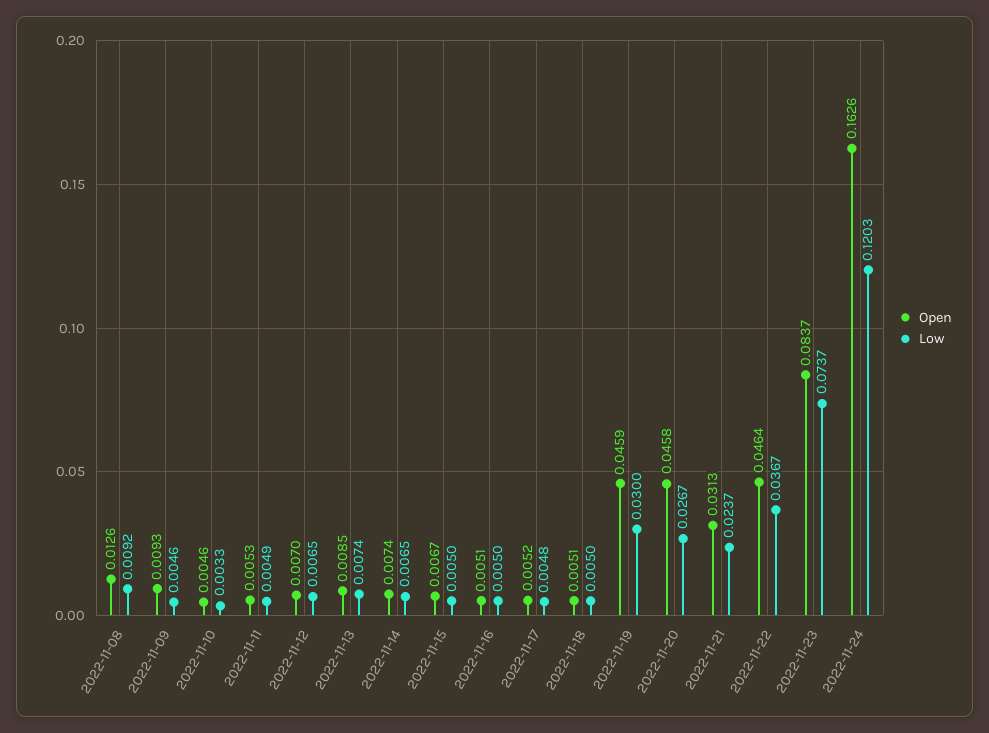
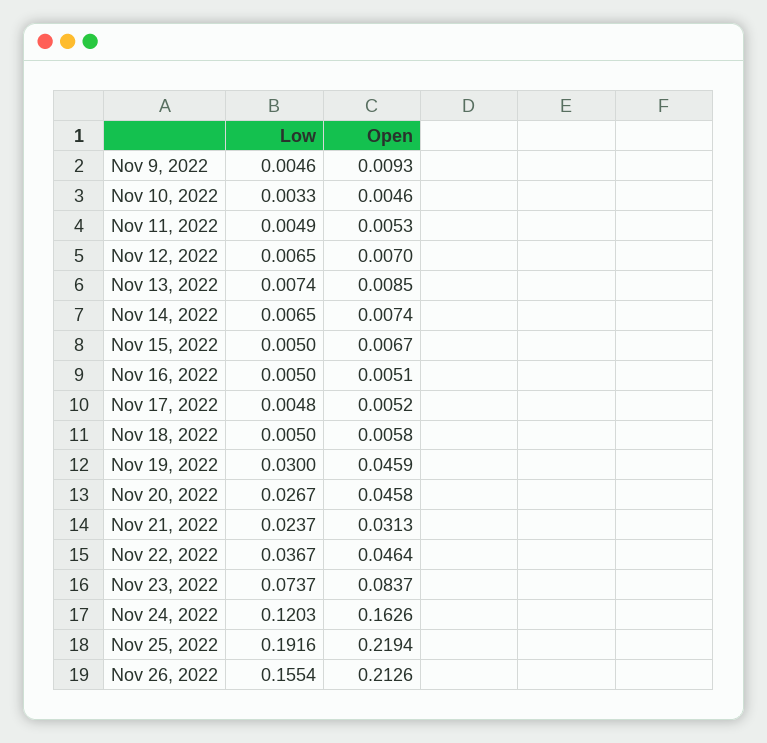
Open, 2022-11-08: 0.0126 -> none
Low, 2022-11-08: 0.0092 -> none
Open, 2022-11-18: 0.0051 -> 0.0058
Low, Nov 25, 2022: none -> 0.1916
Open, Nov 25, 2022: none -> 0.2194
Low, Nov 26, 2022: none -> 0.1554
Open, Nov 26, 2022: none -> 0.2126

